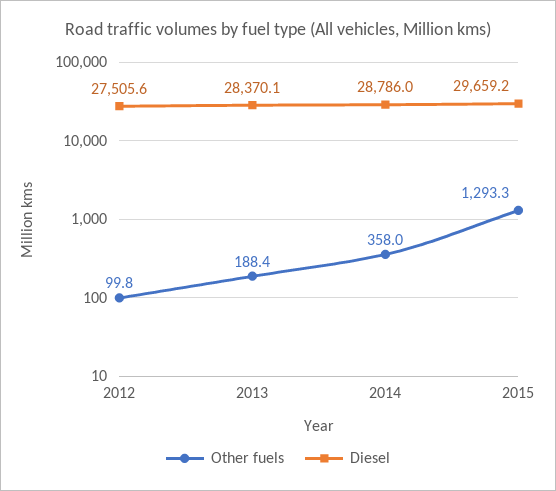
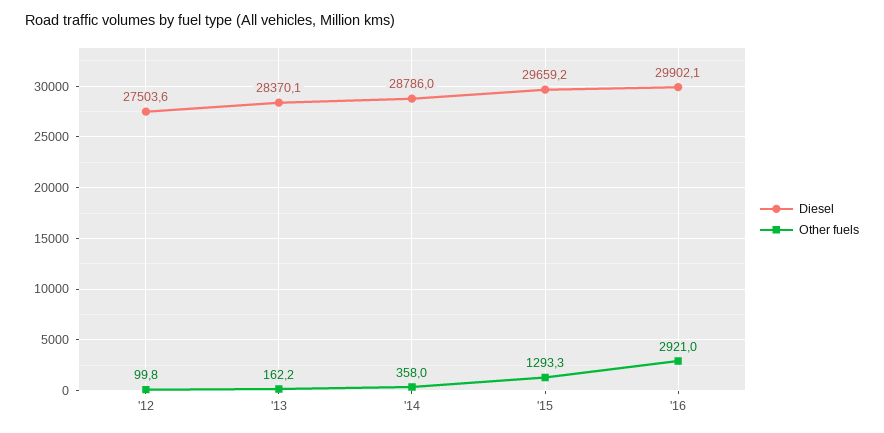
Diesel, 2012: 27505.6 -> 27503.6
Other fuels, 2013: 188.4 -> 162.2
Diesel, '16: none -> 29902.1
Other fuels, '16: none -> 2921

